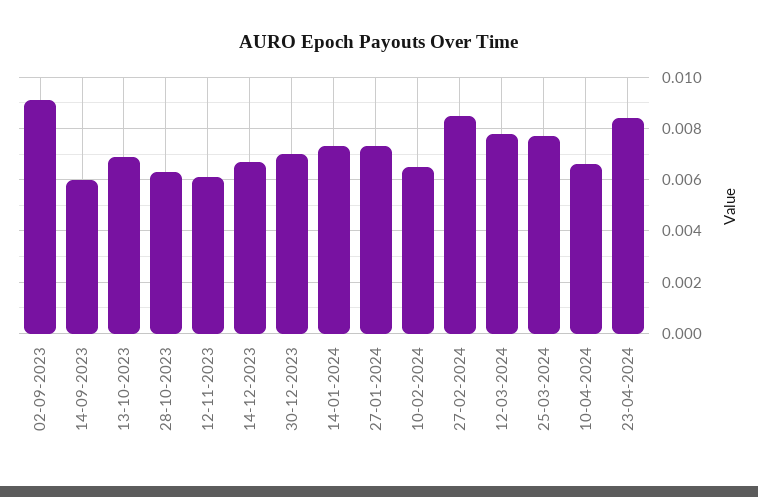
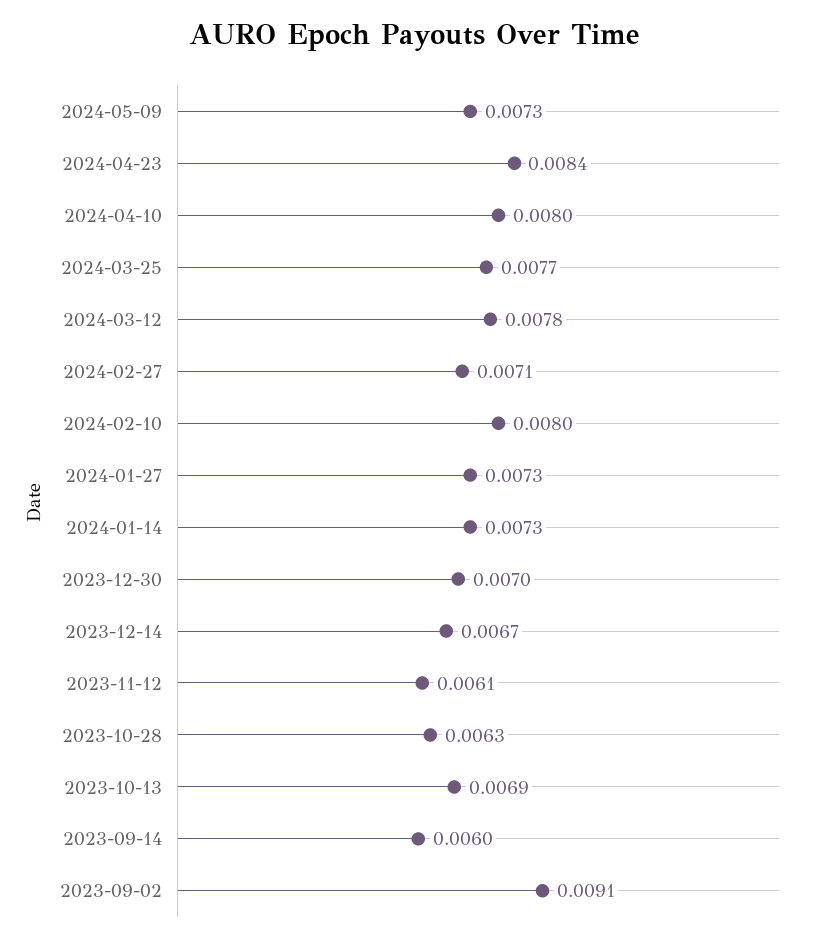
10-02-2024: 0.0065 -> 0.008
27-02-2024: 0.0085 -> 0.0071
10-04-2024: 0.0065 -> 0.008
2024-05-09: none -> 0.0073

